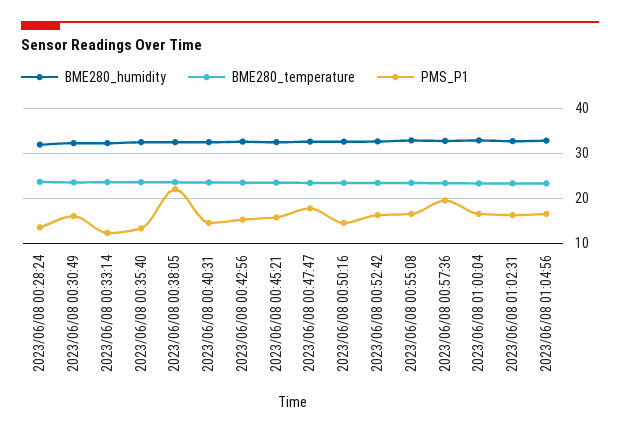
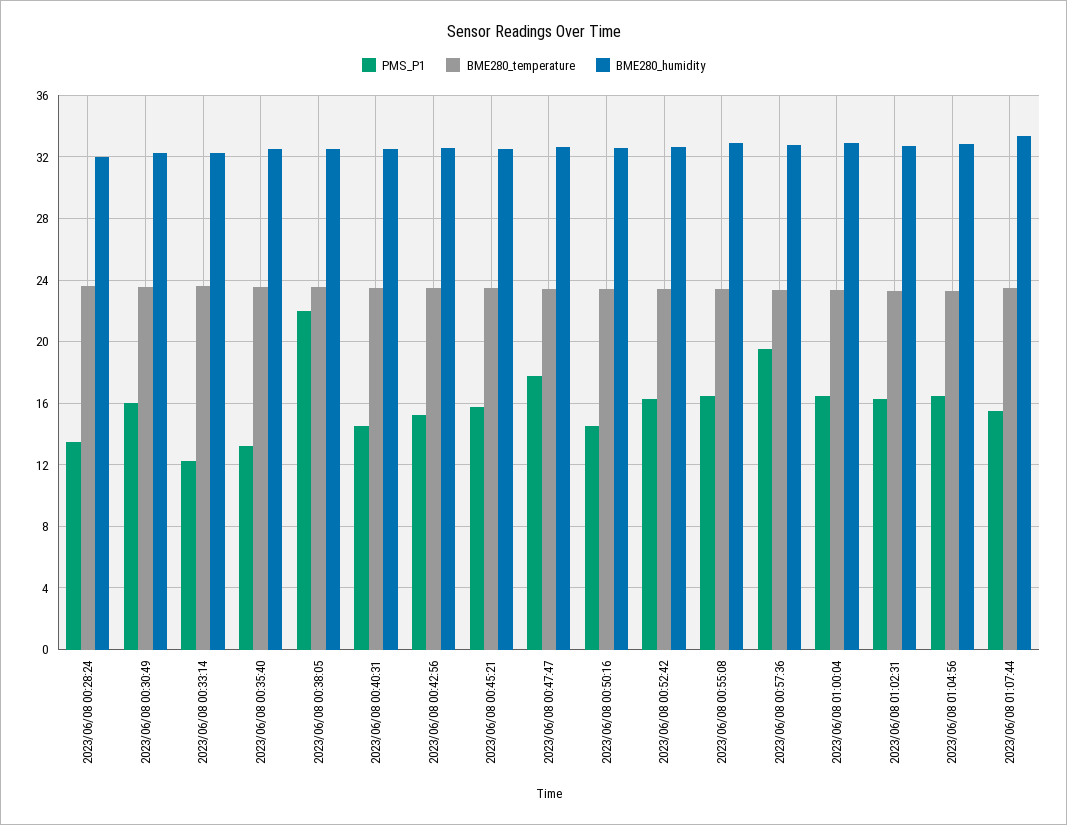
PMS_P1, 2023/06/08 01:07:44: none -> 15.5
BME280_temperature, 2023/06/08 01:07:44: none -> 23.5
BME280_humidity, 2023/06/08 01:07:44: none -> 33.5

